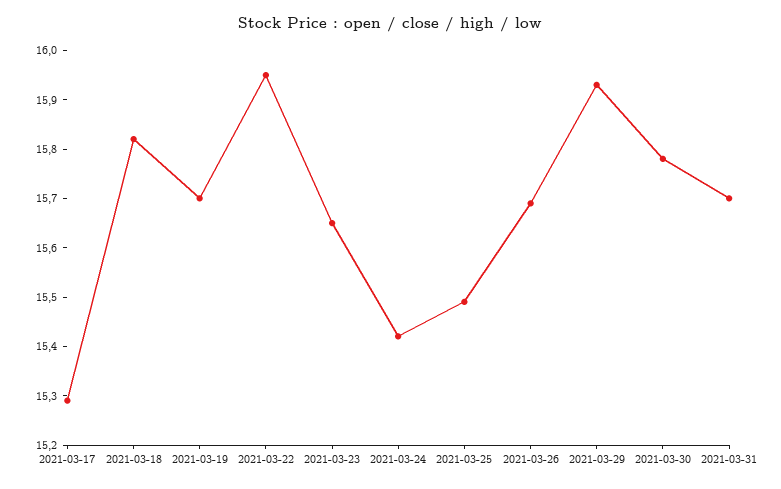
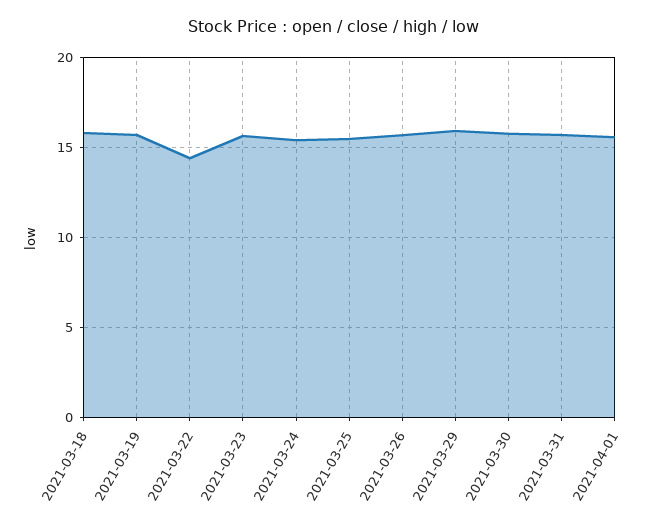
2021-03-17: 15.3 -> none
2021-03-22: 15.95 -> 14.5
2021-04-01: none -> 15.5

